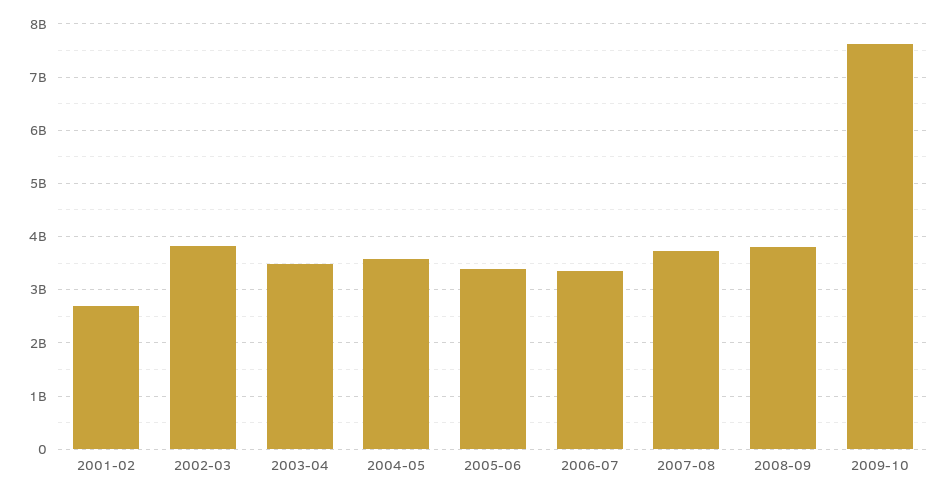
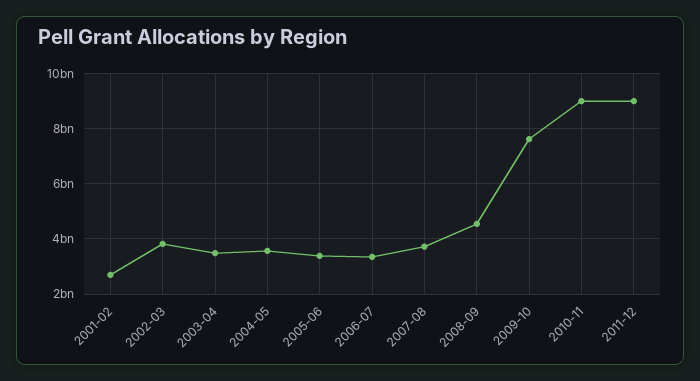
2008-09: 3800000000 -> 4500000000
2010-11: none -> 9000000000
2011-12: none -> 9000000000

